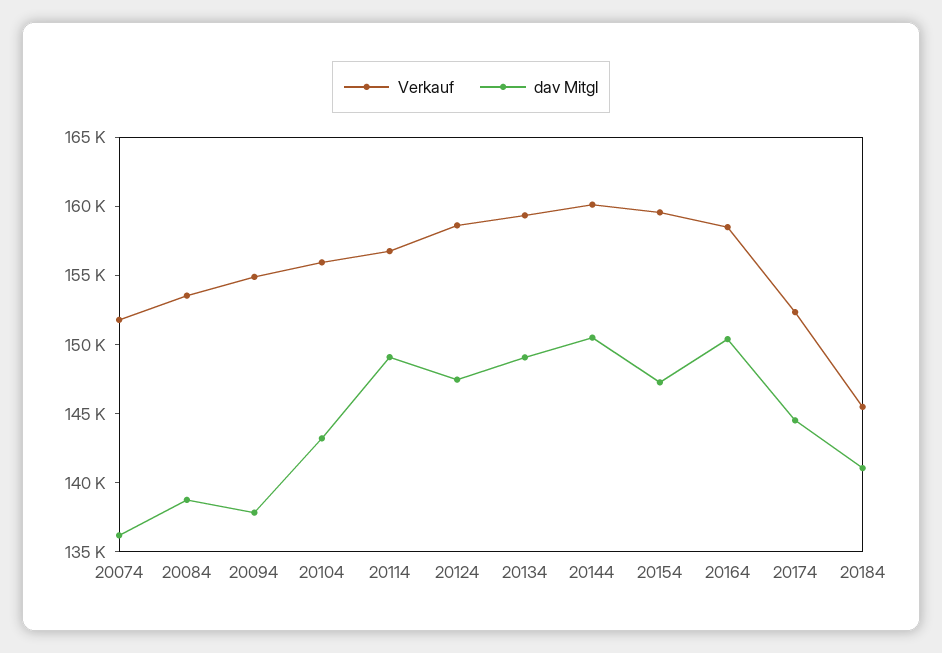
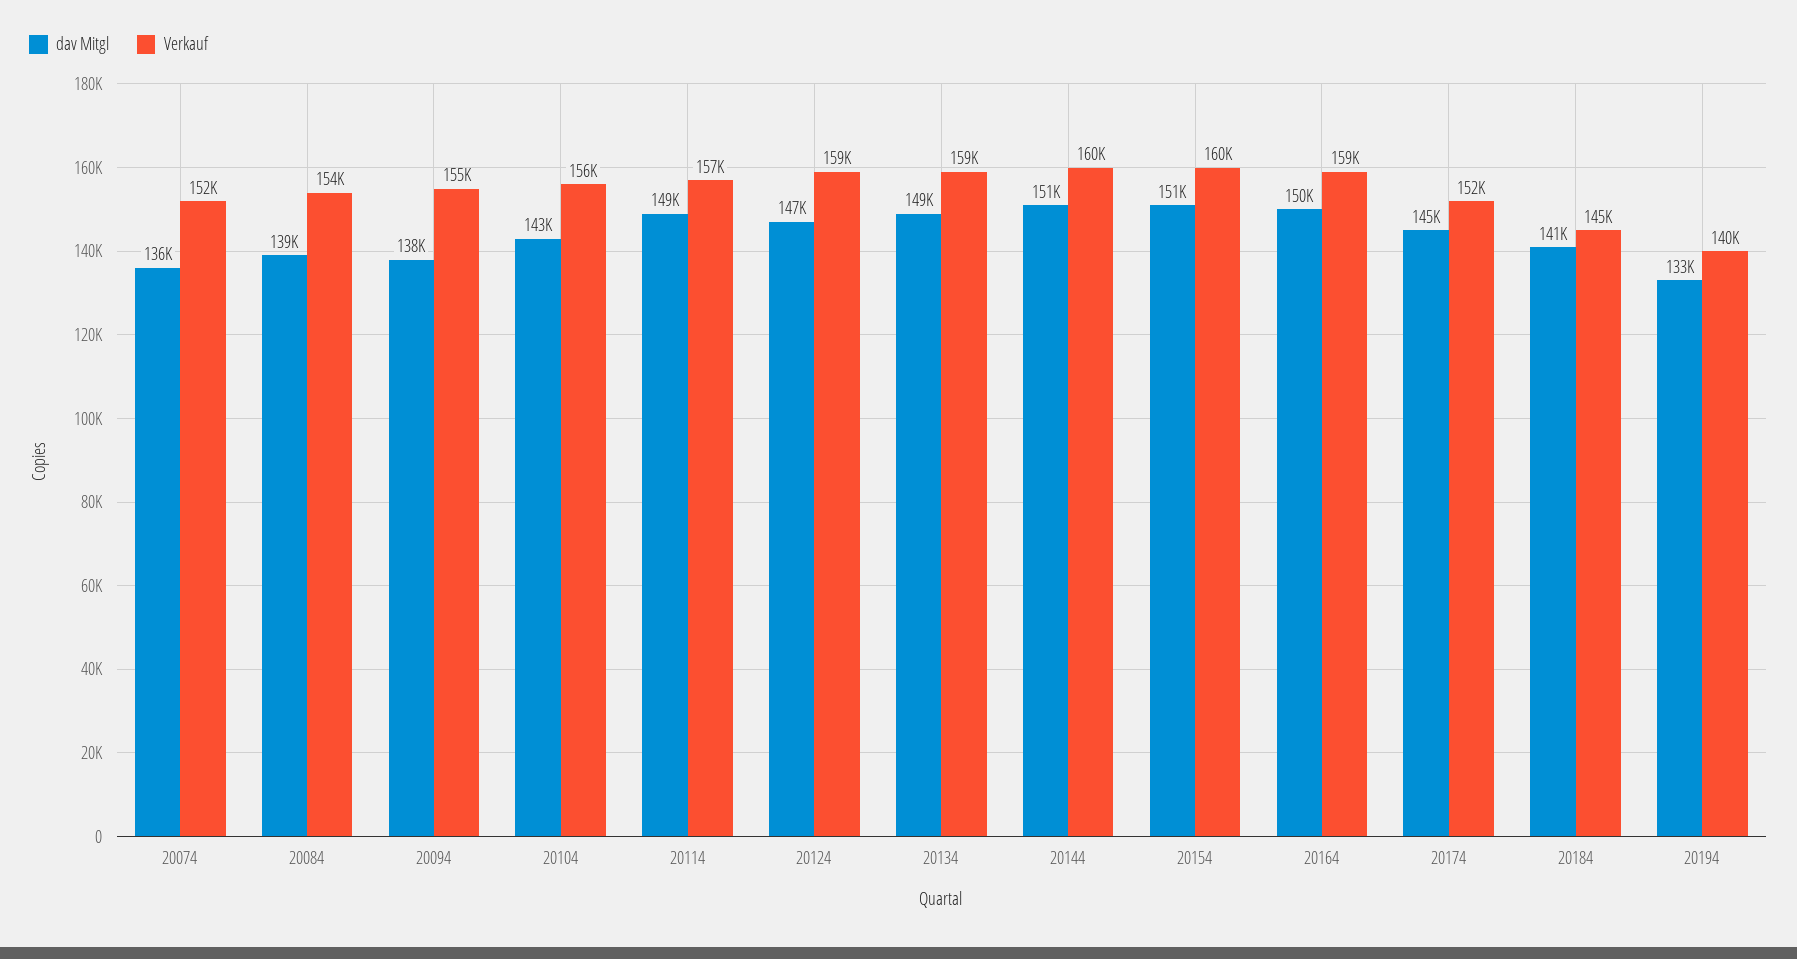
dav Mitgl, 20154: 147000 -> 151000
dav Mitgl, 20194: none -> 133000
Verkauf, 20194: none -> 140000

